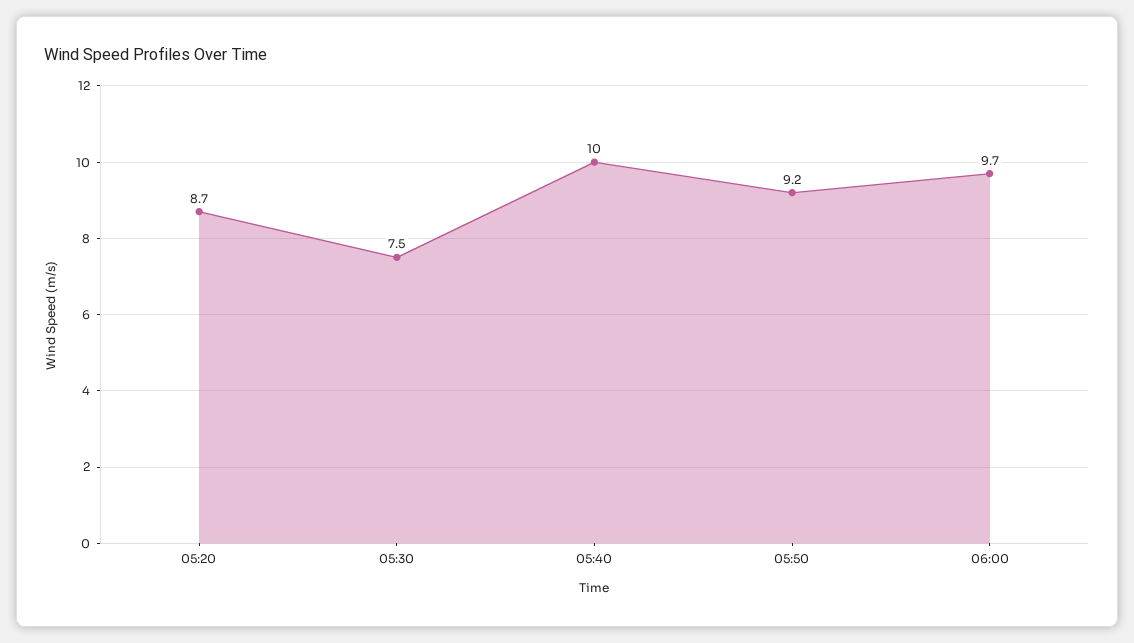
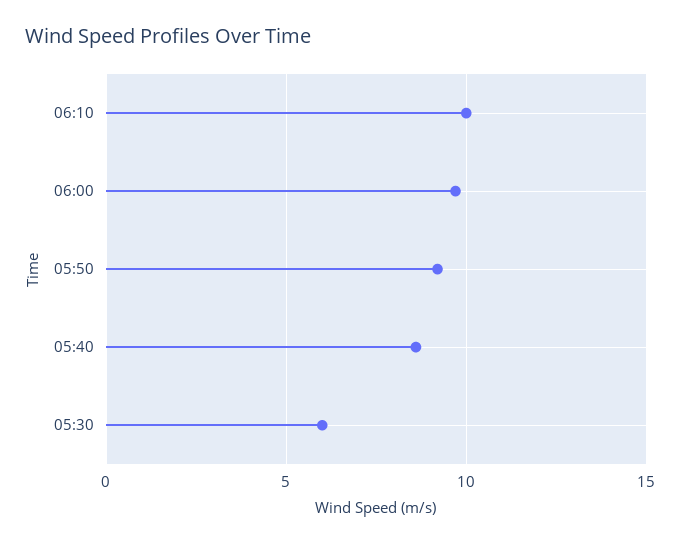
05:20: 8.7 -> none
05:30: 7.5 -> 6
05:40: 10 -> 8.5
06:10: none -> 10

